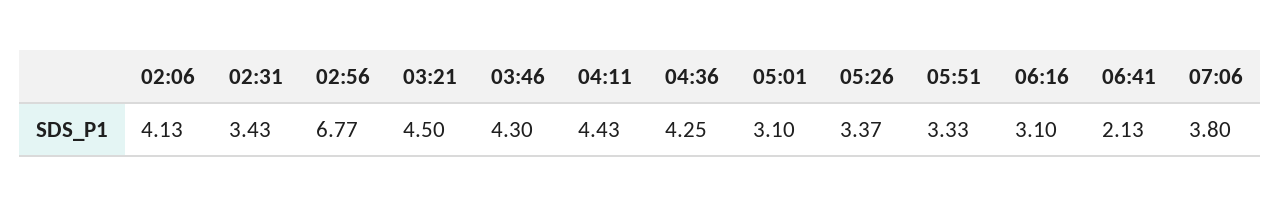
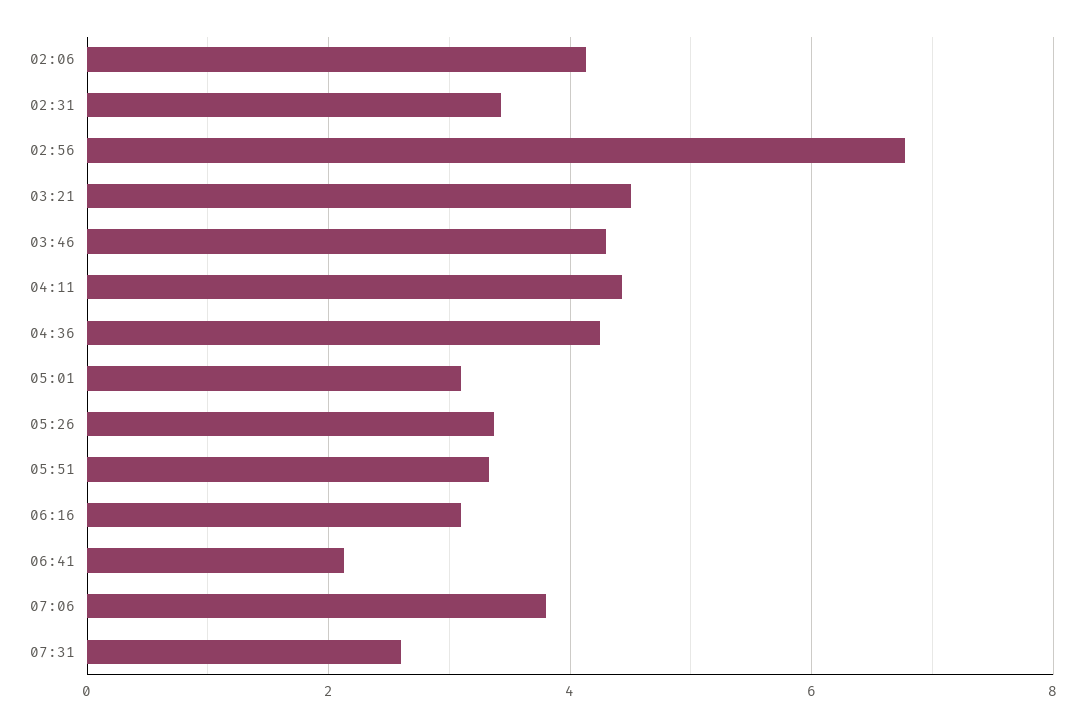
07:31: none -> 2.6

